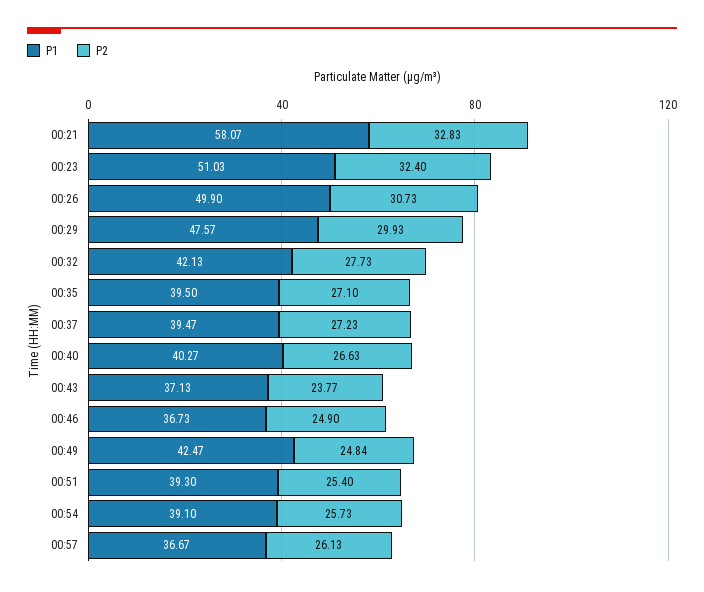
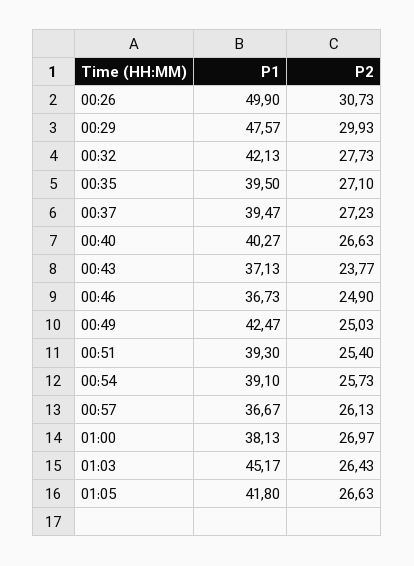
P1, 00:21: 58.07 -> none
P2, 00:21: 32.83 -> none
P1, 00:23: 51.03 -> none
P2, 00:23: 32.4 -> none
P2, 00:49: 24.84 -> 25.03
P1, 01:00: none -> 38.13
P2, 01:00: none -> 26.97
P1, 01:03: none -> 45.17
P2, 01:03: none -> 26.43
P1, 01:05: none -> 41.8
P2, 01:05: none -> 26.63

